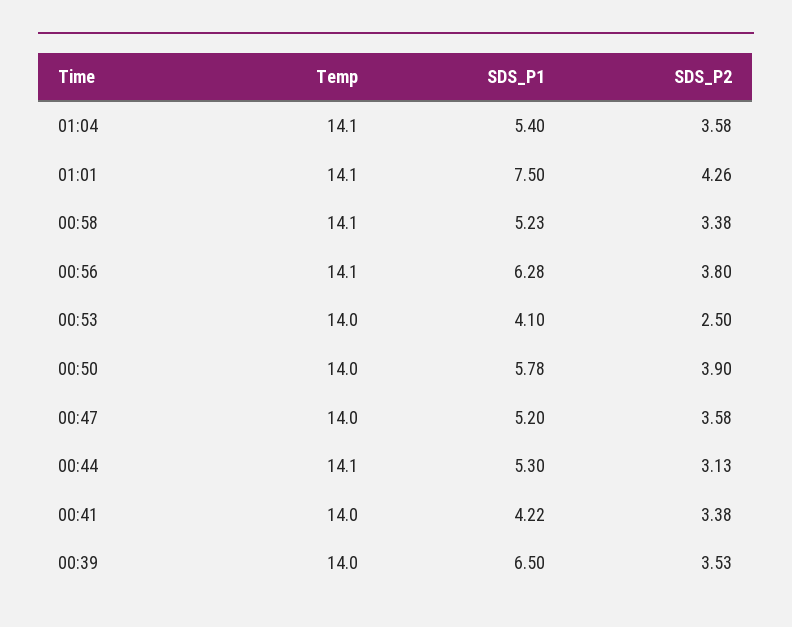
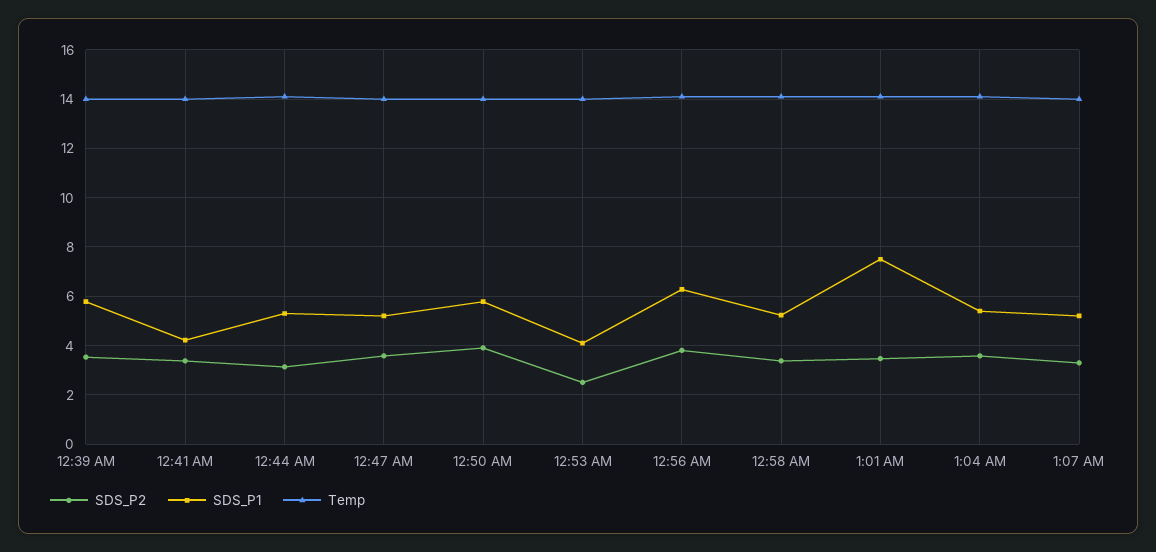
SDS_P2, 01:01: 4.26 -> 3.5
SDS_P1, 00:39: 6.5 -> 5.75
SDS_P2, 1:07 AM: none -> 3.25
SDS_P1, 1:07 AM: none -> 5.25
Temp, 1:07 AM: none -> 14

